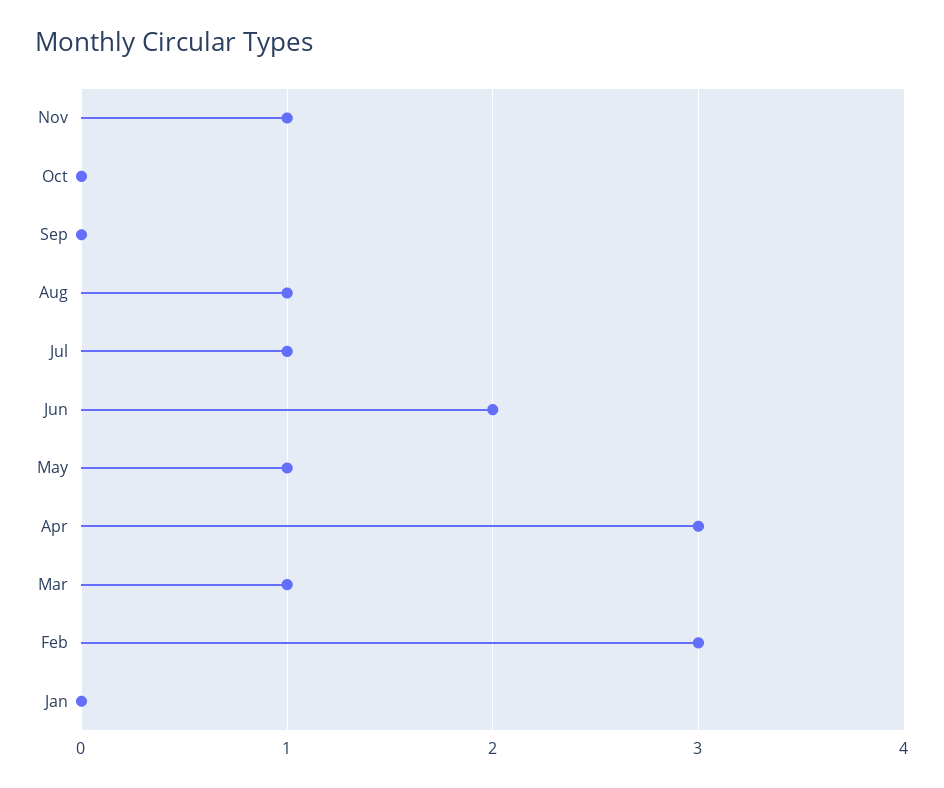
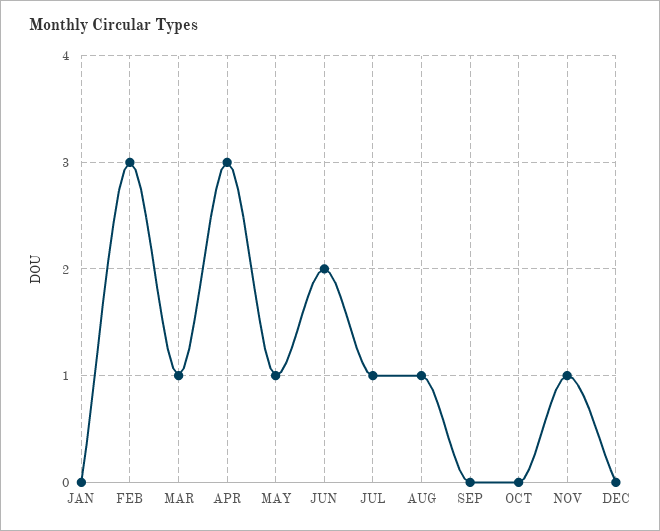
DEC: none -> 0

